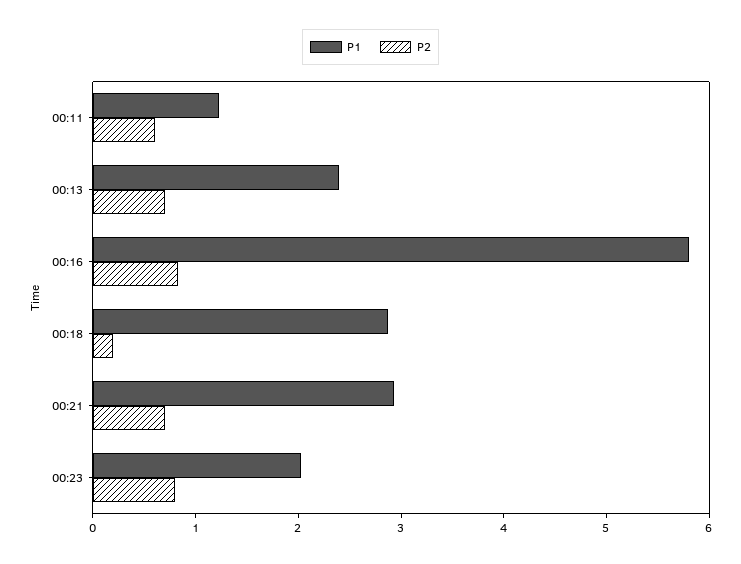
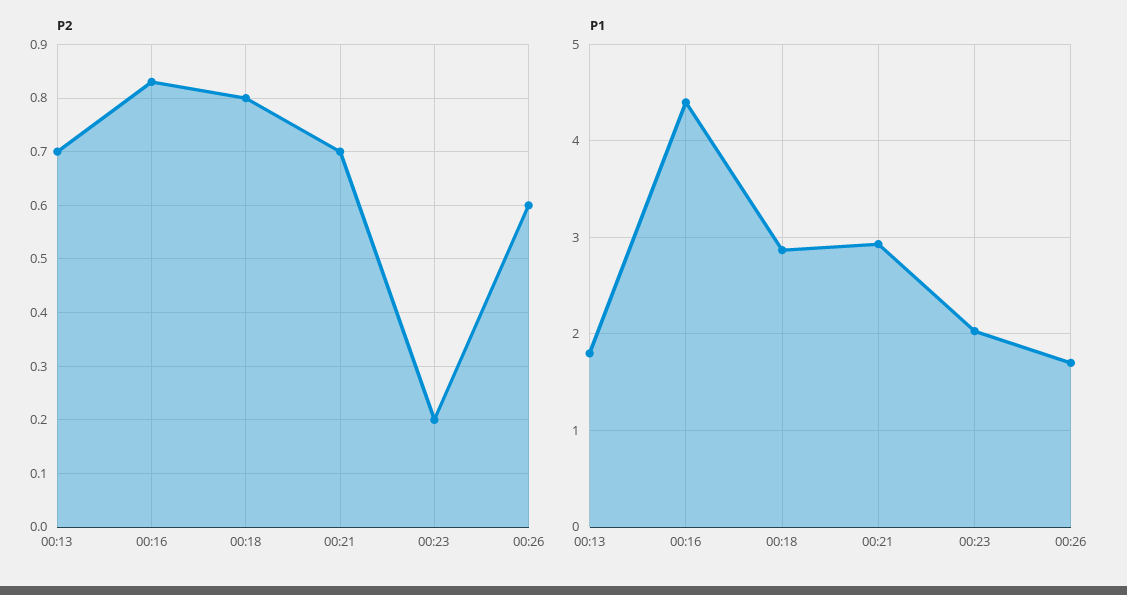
P1, 00:11: 1.2 -> none
P2, 00:11: 0.6 -> none
P1, 00:13: 2.4 -> 1.8
P1, 00:16: 5.8 -> 4.4
P2, 00:18: 0.2 -> 0.8
P2, 00:23: 0.8 -> 0.2
P2, 00:26: none -> 0.6
P1, 00:26: none -> 1.7

